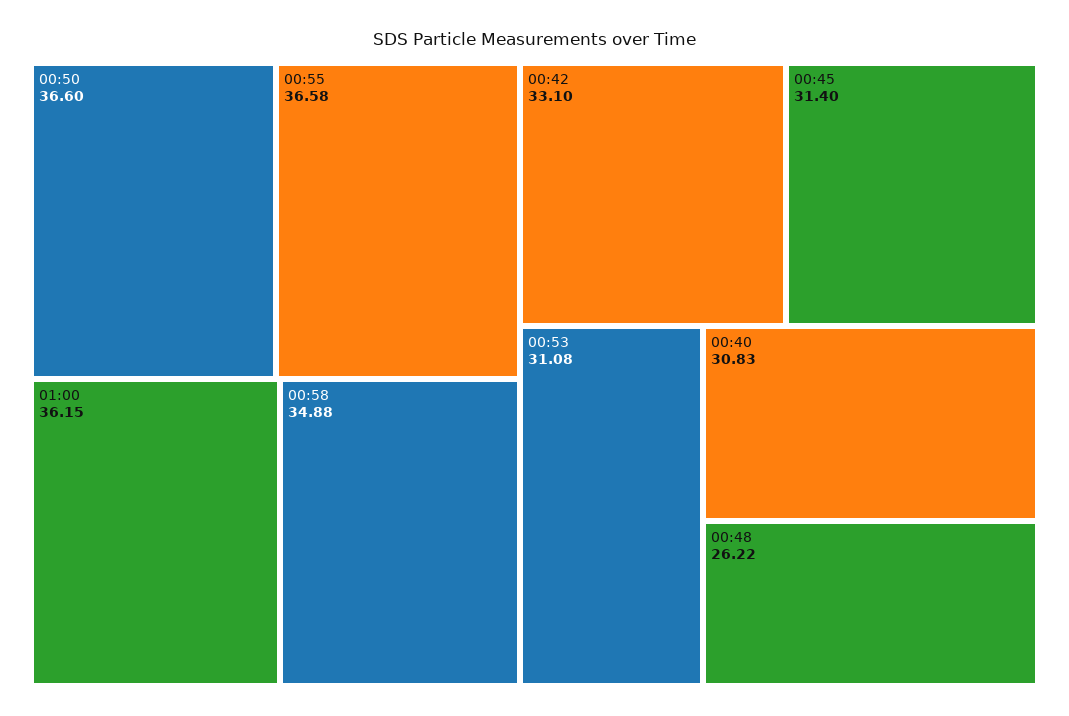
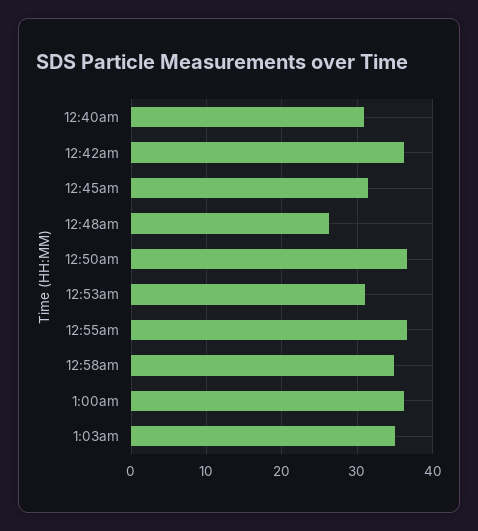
00:42: 33.1 -> 36
1:03am: none -> 35

